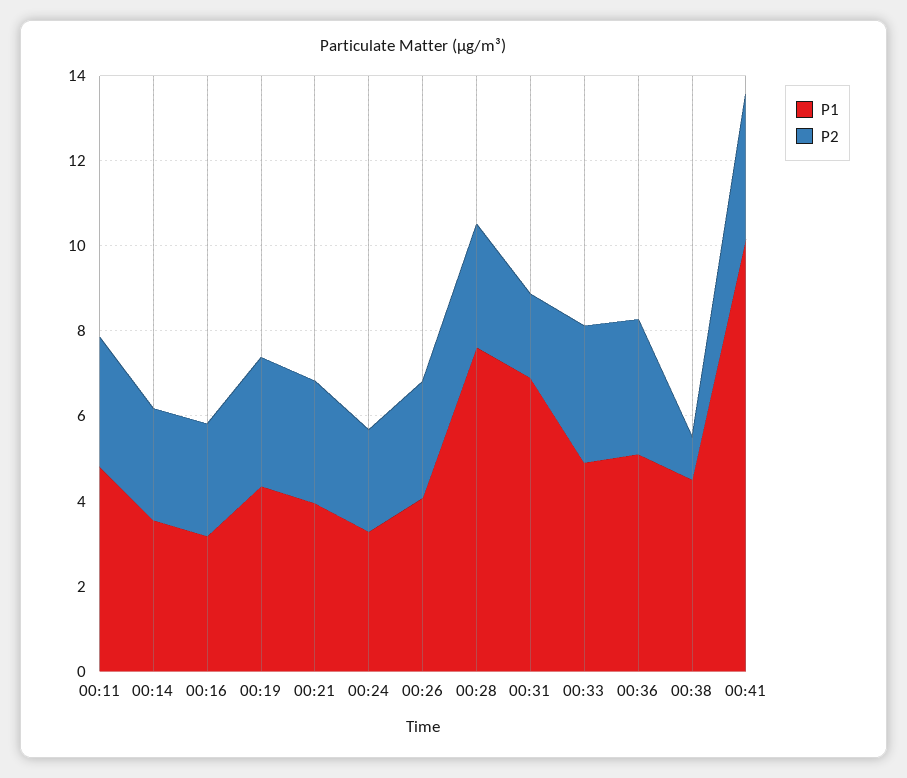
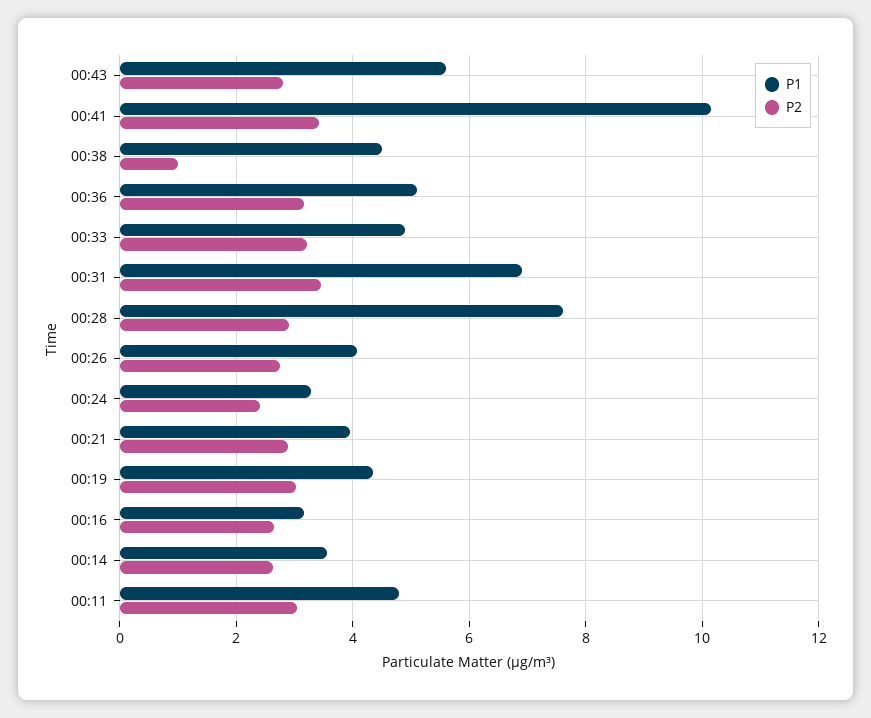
P2, 00:31: 2 -> 3.4
P1, 00:43: none -> 5.6
P2, 00:43: none -> 2.8

